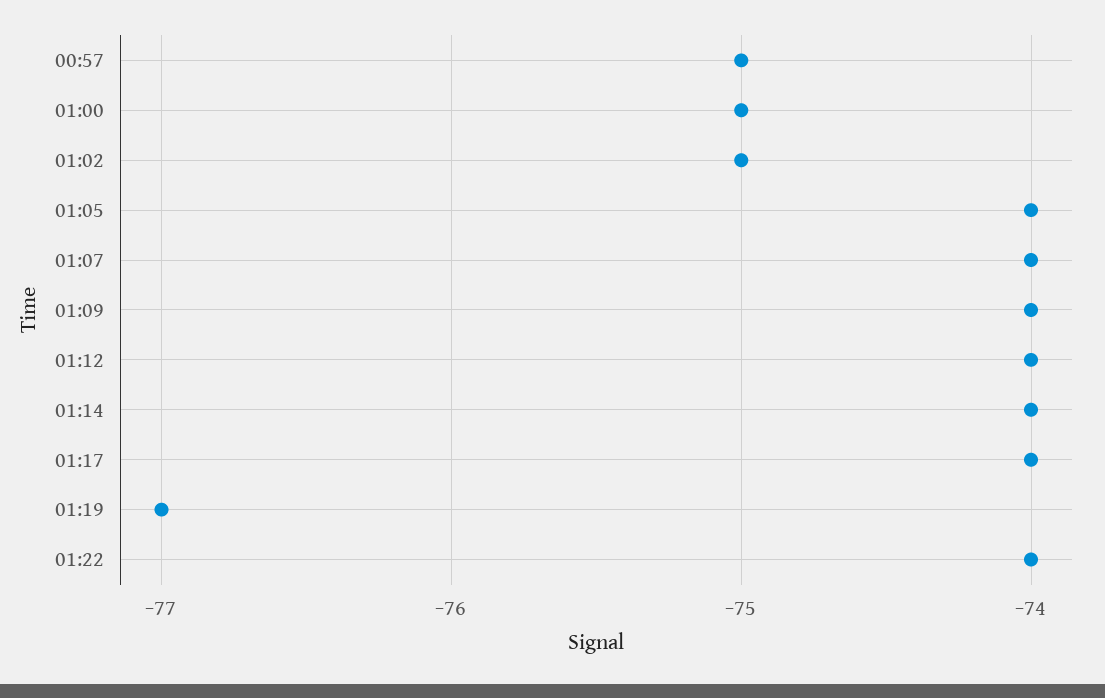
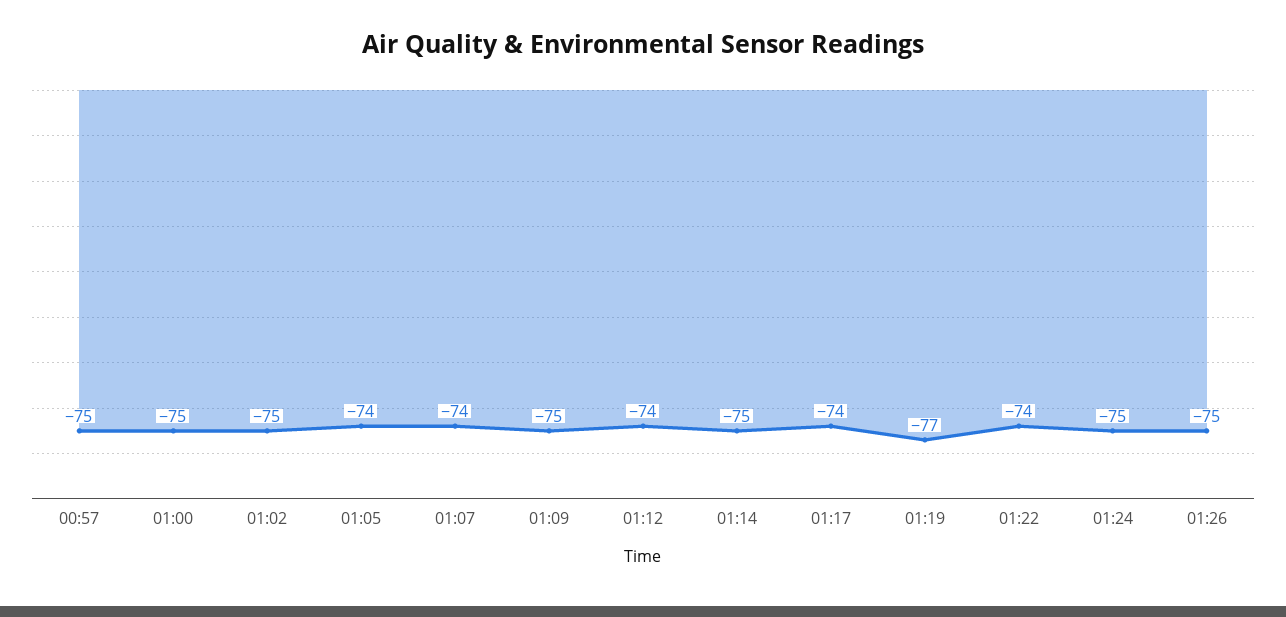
01:09: -74 -> -75
01:14: -74 -> -75
01:24: none -> -75
01:26: none -> -75

